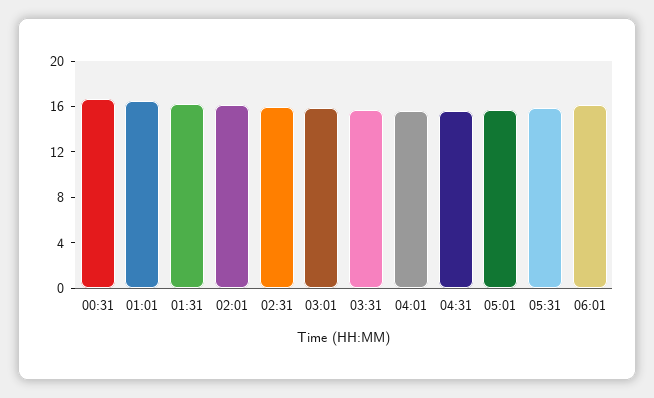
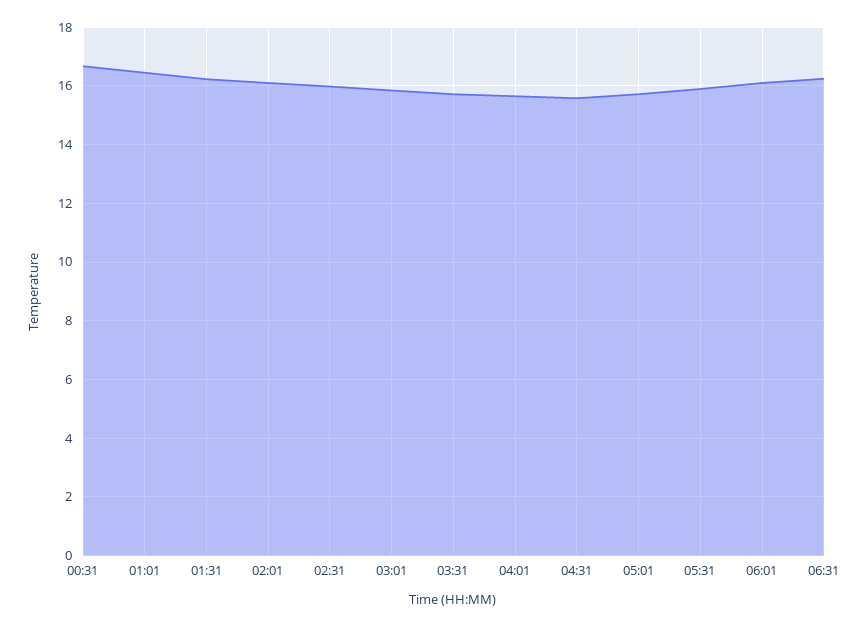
06:31: none -> 16.25

